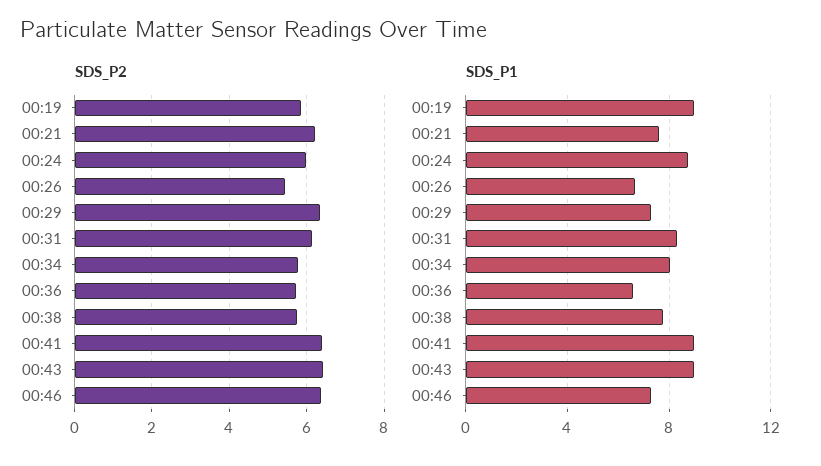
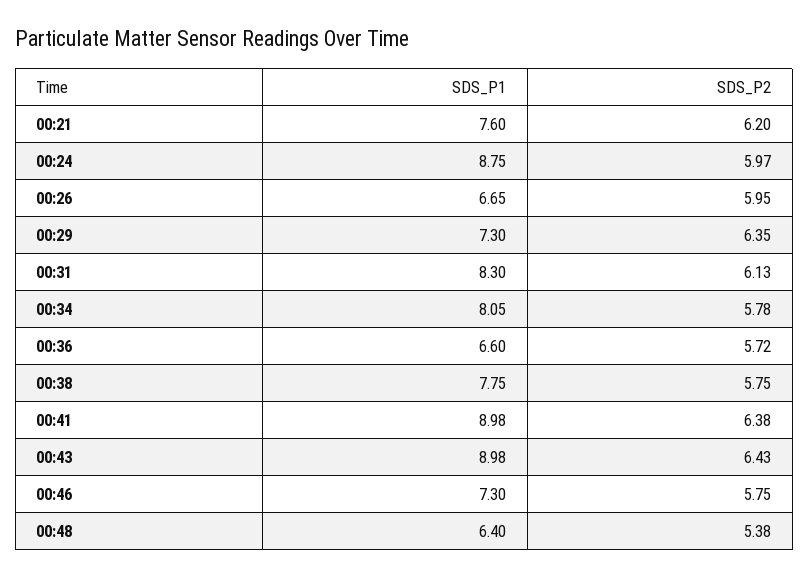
SDS_P2, 00:19: 5.8 -> none
SDS_P2, 00:26: 5.4 -> 5.95
SDS_P2, 00:46: 6.4 -> 5.75
SDS_P1, 00:19: 9 -> none
SDS_P1, 00:48: none -> 6.4
SDS_P2, 00:48: none -> 5.38

